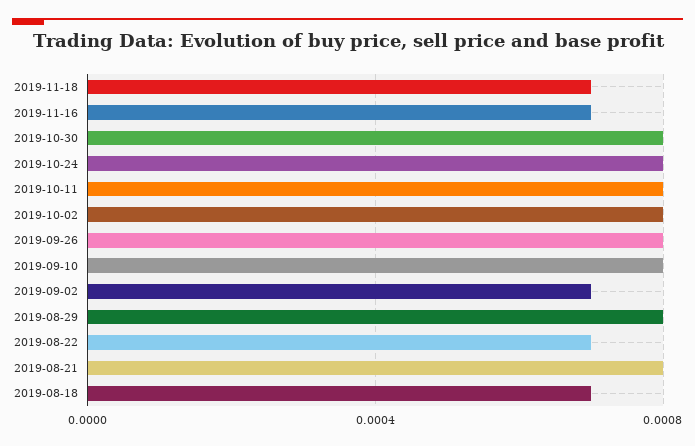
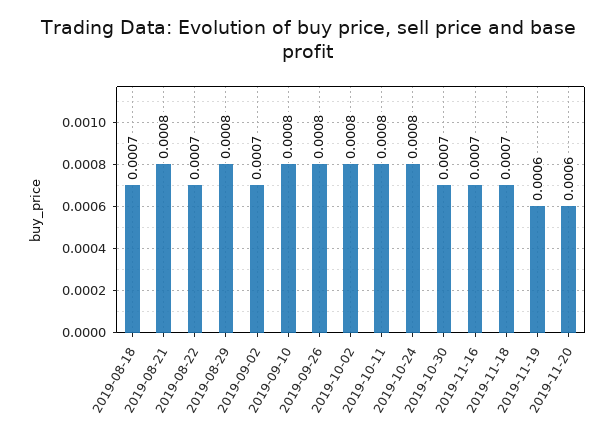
2019-10-30: 0.0008 -> 0.0007
2019-11-19: none -> 0.0006
2019-11-20: none -> 0.0006

